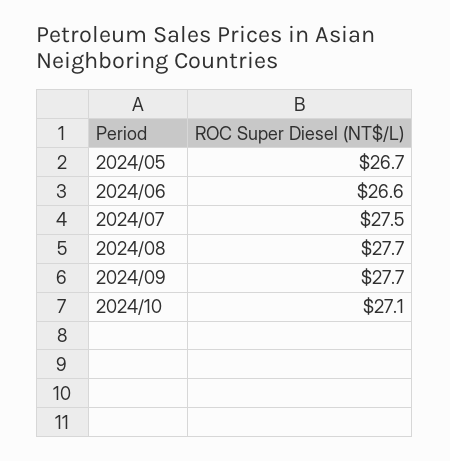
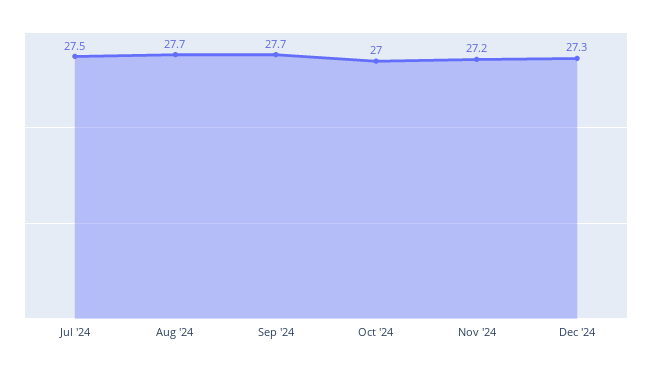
2024/05: 26.7 -> none
2024/06: 26.6 -> none
2024/10: 27.1 -> 27
Nov '24: none -> 27.2
Dec '24: none -> 27.3

